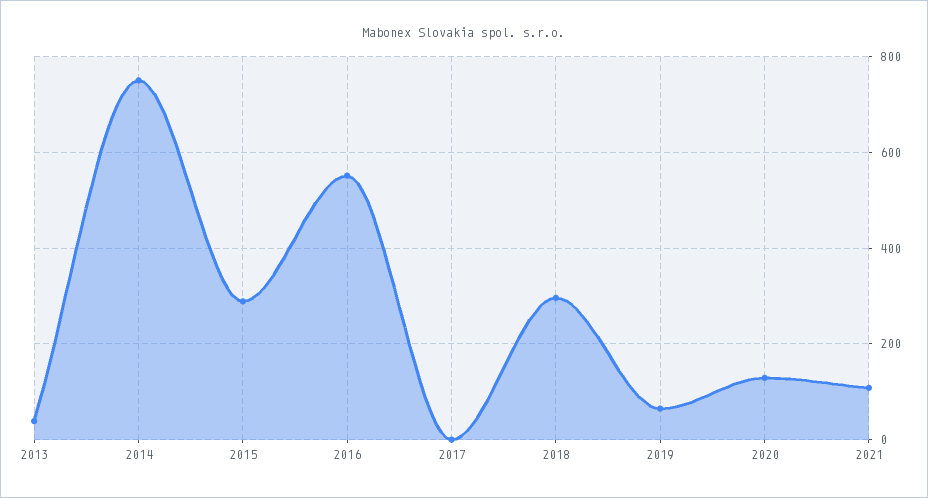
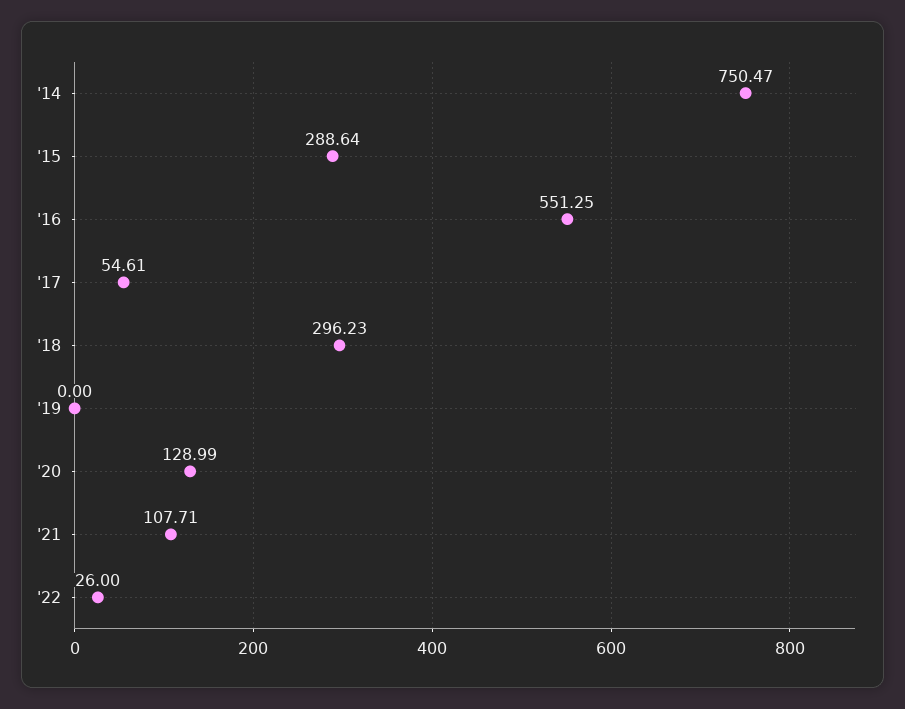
2013: 40 -> none
2017: 0 -> 54.61
2019: 60 -> 0
'22: none -> 26

